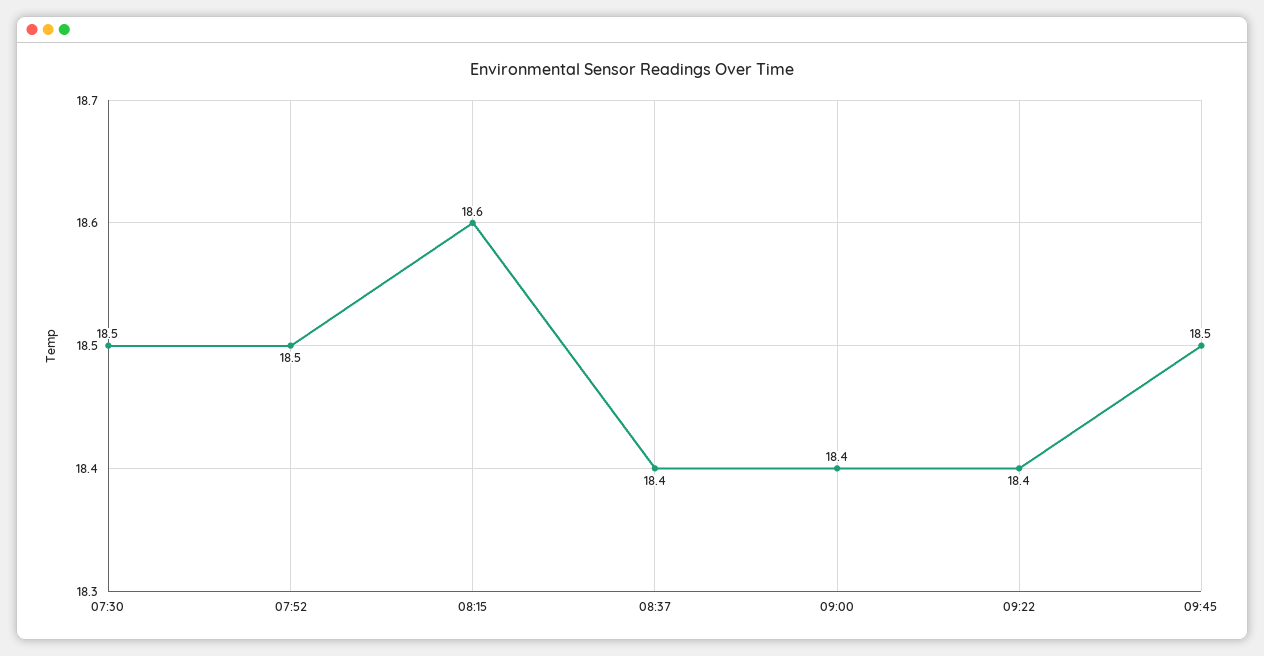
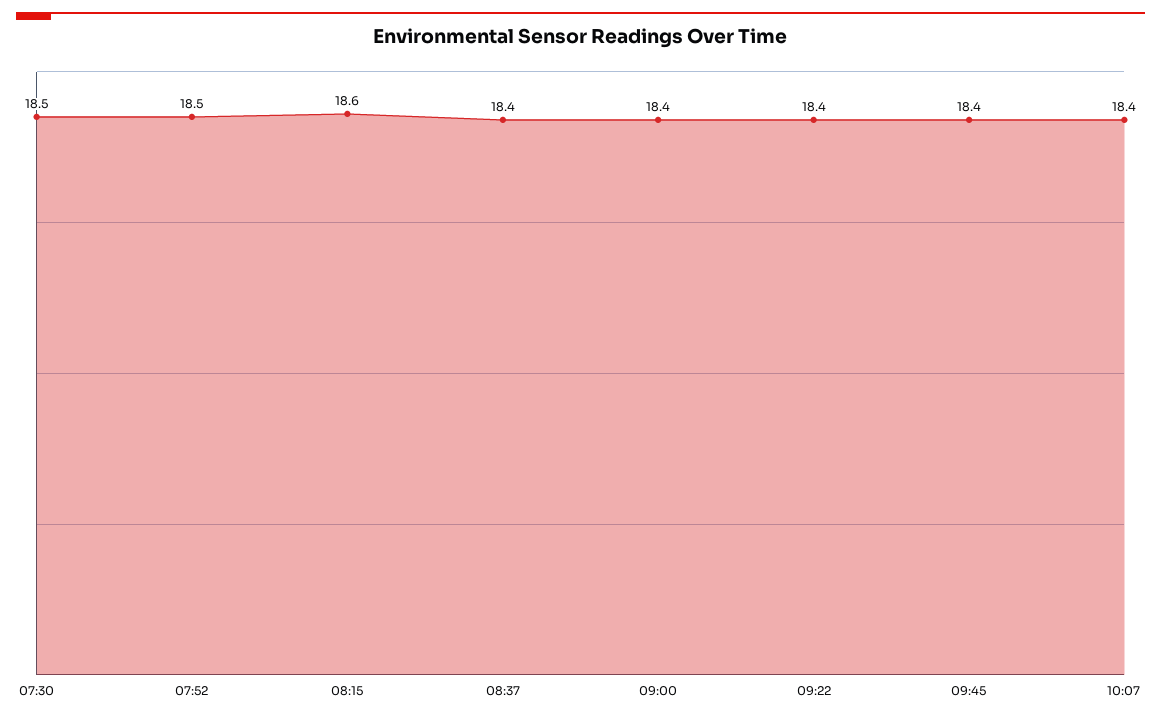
09:45: 18.5 -> 18.4
10:07: none -> 18.4

